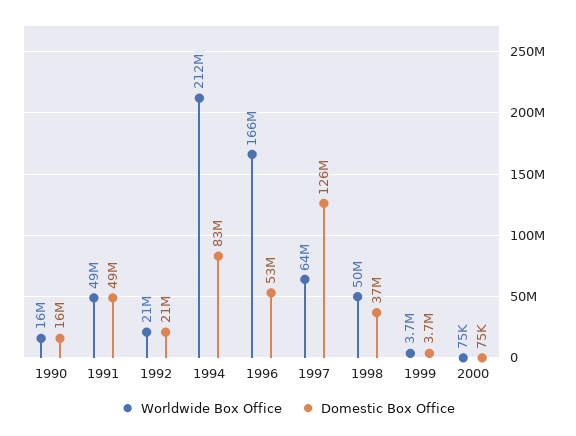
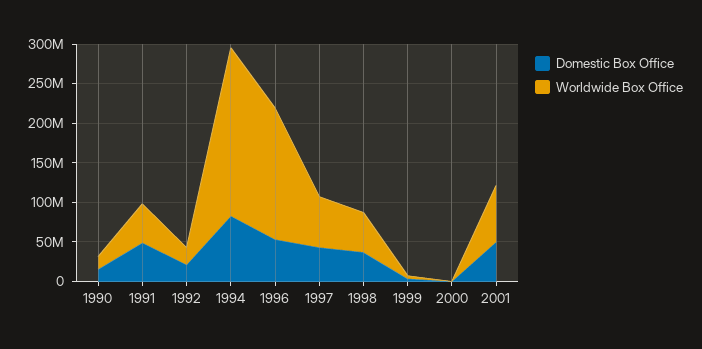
Domestic Box Office, 1997: 126000000 -> 50000000
Domestic Box Office, 2001: none -> 50000000
Worldwide Box Office, 2001: none -> 75000000

